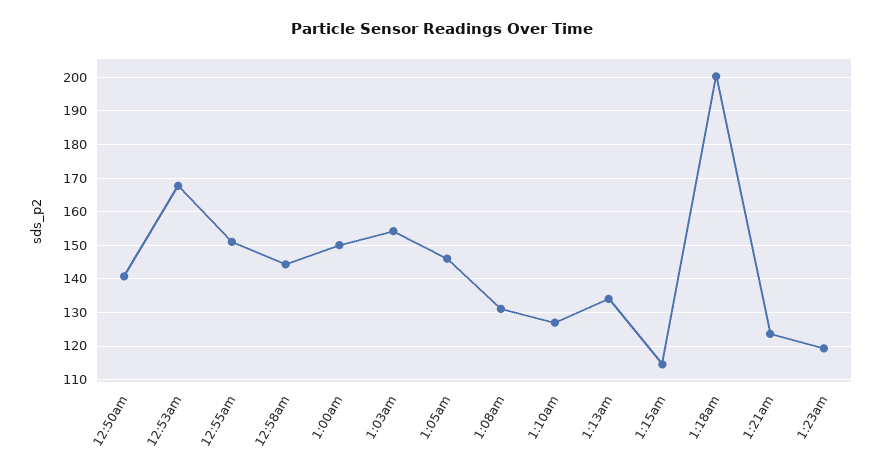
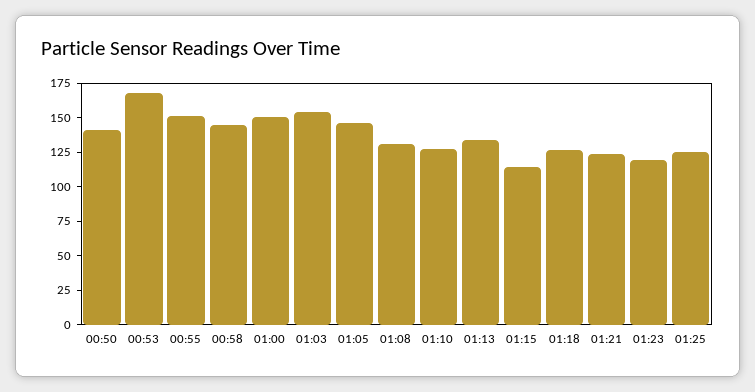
1:18am: 200 -> 125
01:25: none -> 125

